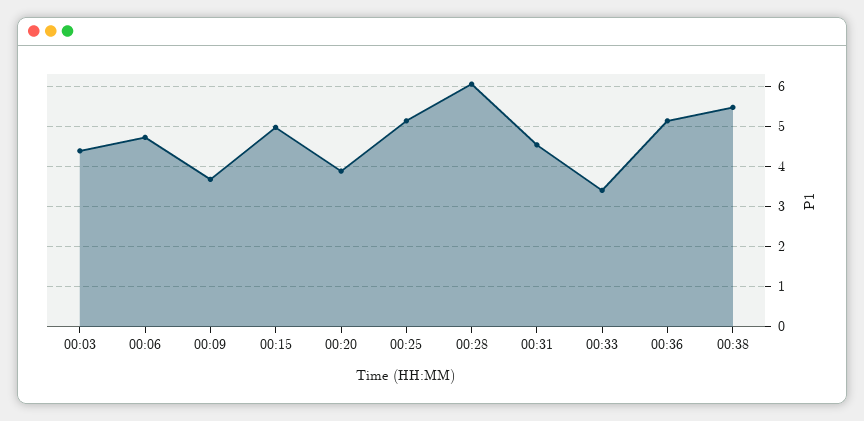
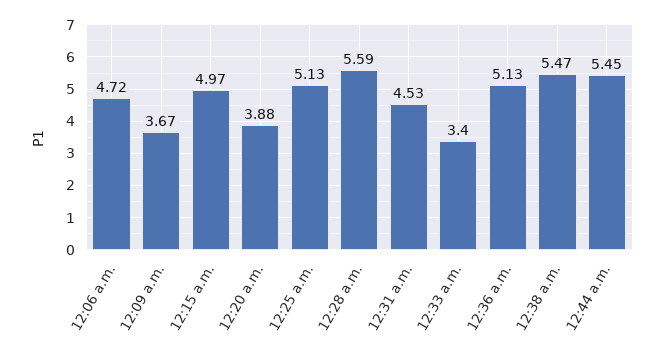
00:03: 4.4 -> none
00:28: 6 -> 5.59
12:44 a.m.: none -> 5.45

